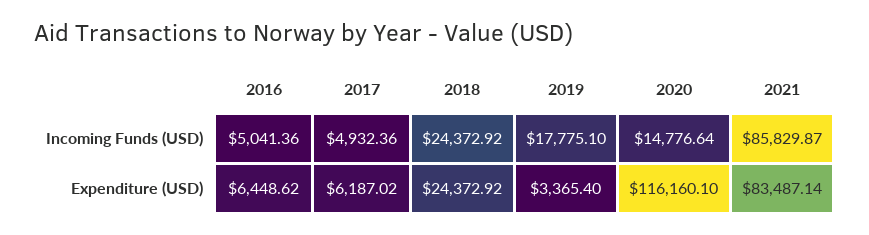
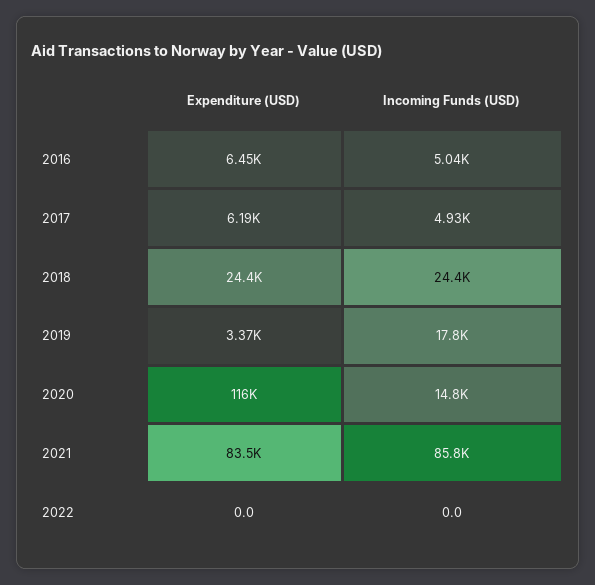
2022, Expenditure (USD): none -> 0
2022, Incoming Funds (USD): none -> 0

